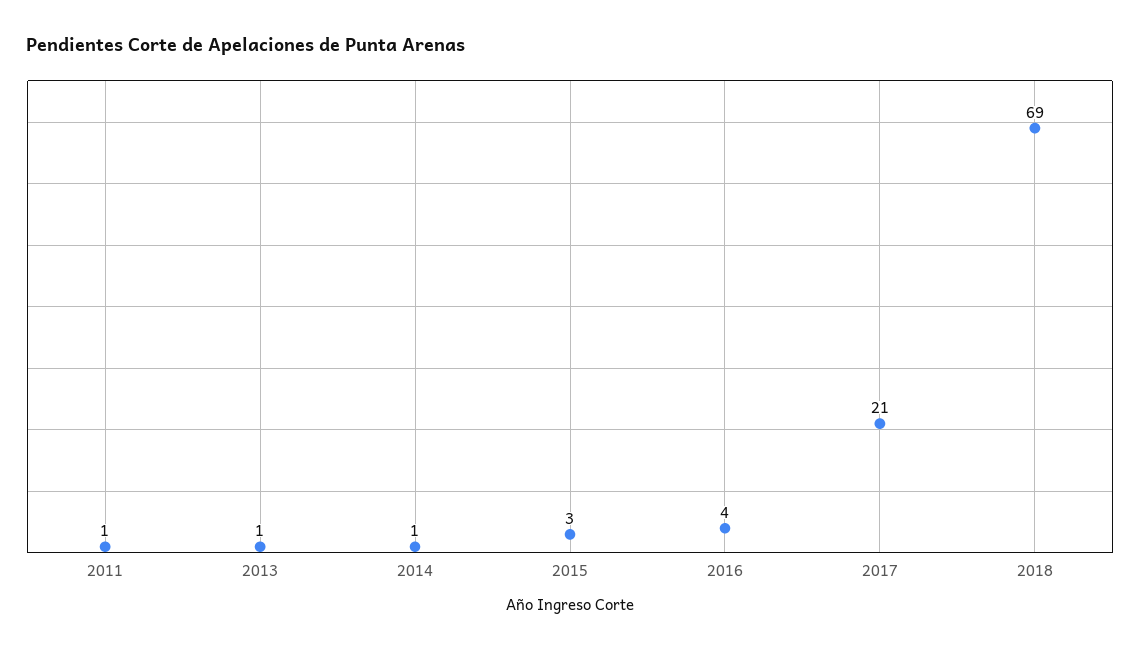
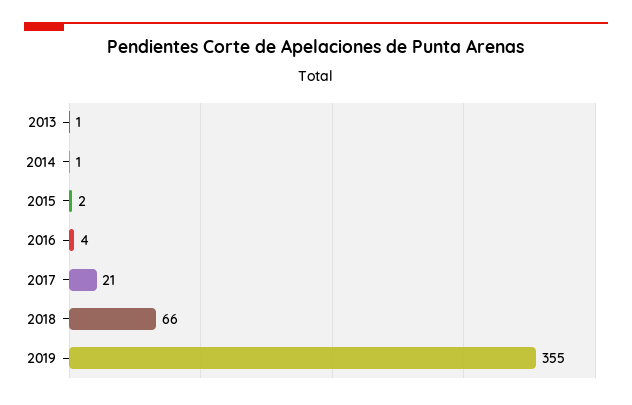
2011: 1 -> none
2015: 3 -> 2
2018: 69 -> 66
2019: none -> 355

